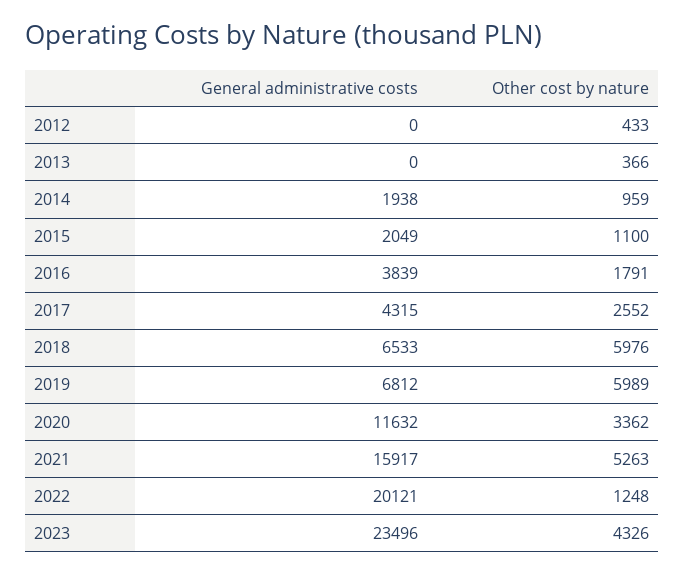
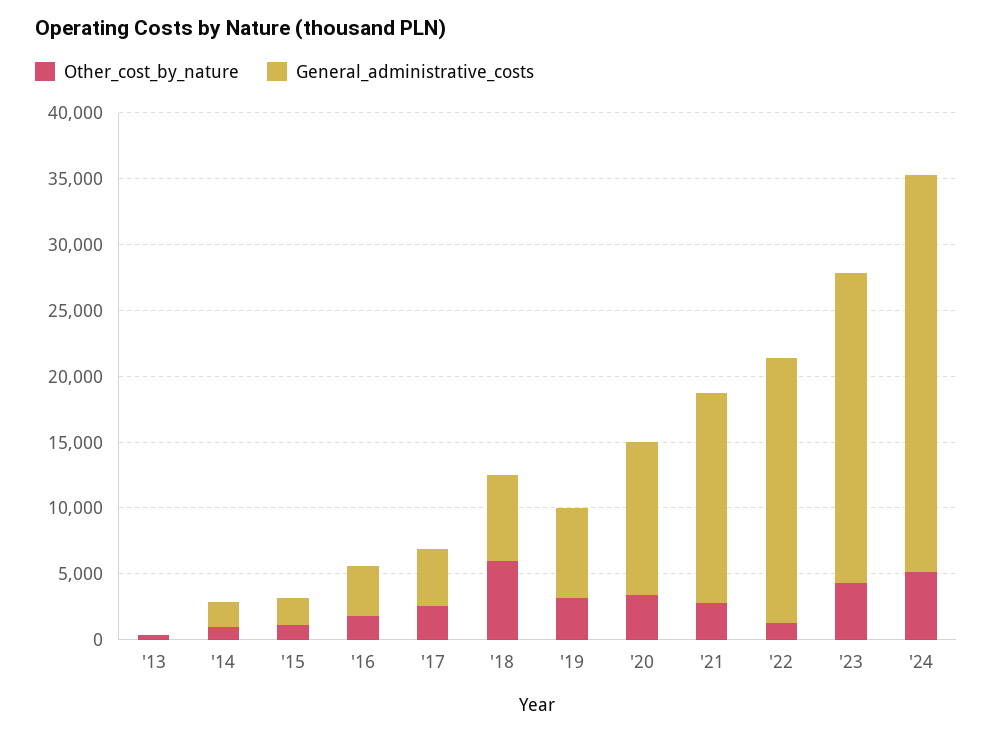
General administrative costs, 2012: 0 -> none
Other cost by nature, 2012: 433 -> none
Other cost by nature, 2019: 5989 -> 3000
Other cost by nature, 2021: 5263 -> 3000
Other cost by nature, '24: none -> 5000
General administrative costs, '24: none -> 30000

